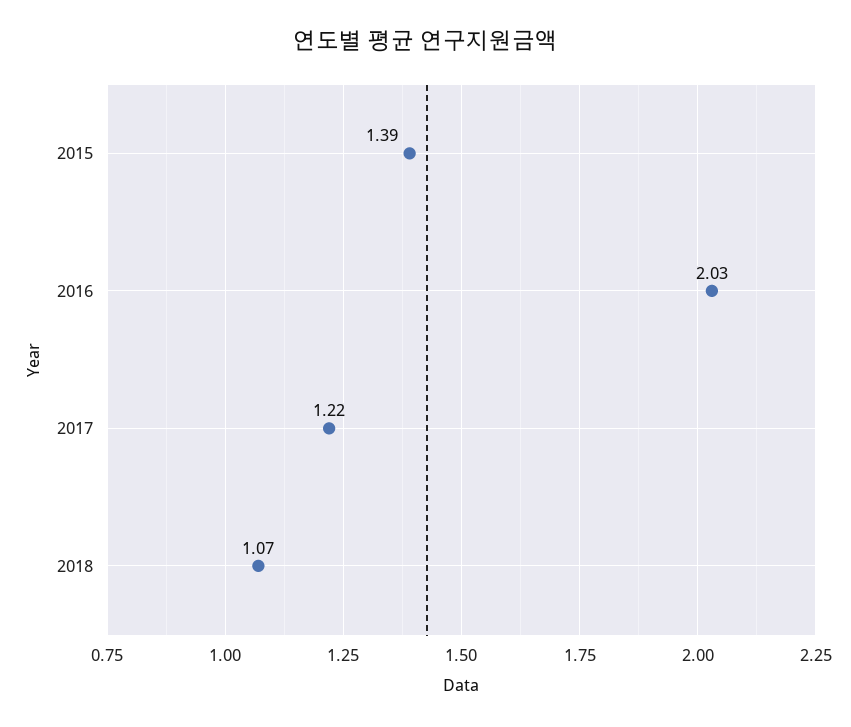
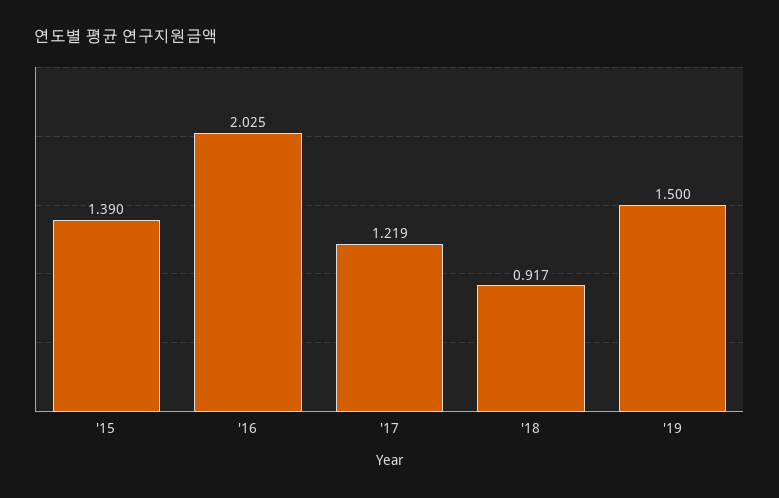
2018: 1.07 -> 0.917
'19: none -> 1.5

